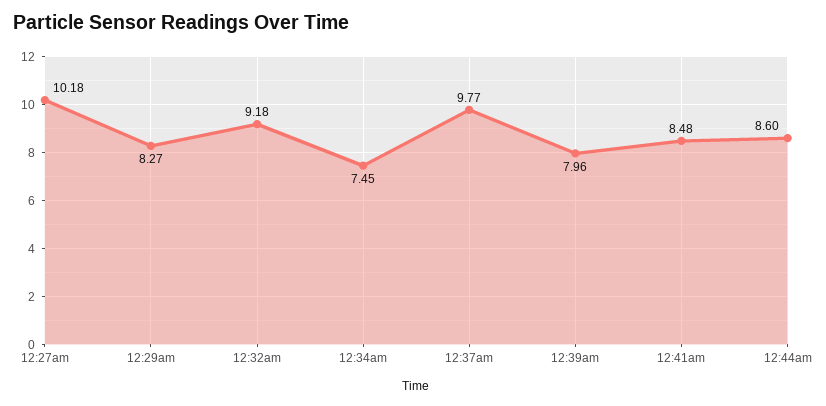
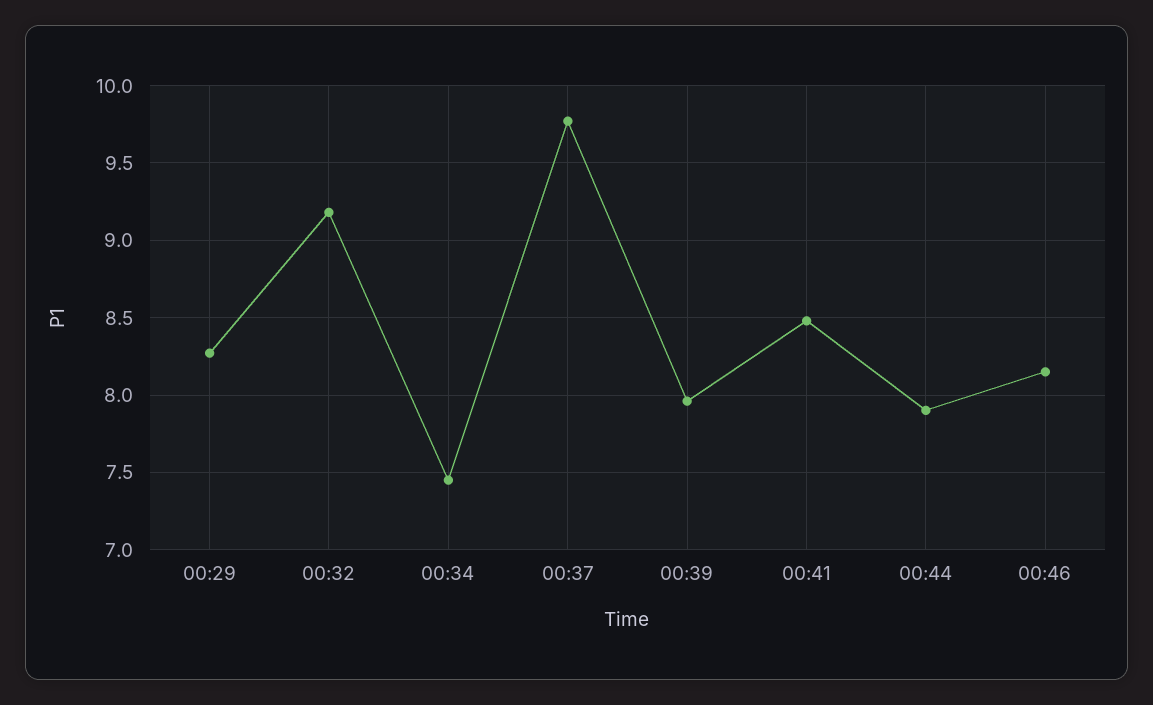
12:27am: 10.18 -> none
12:44am: 8.6 -> 7.9
00:46: none -> 8.15

